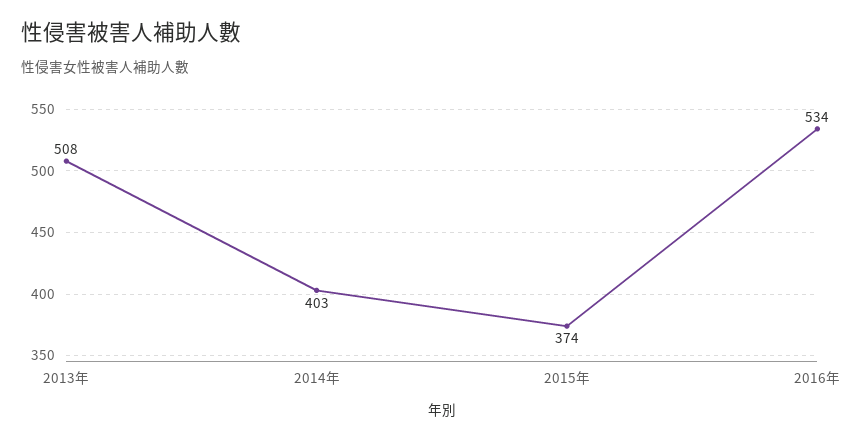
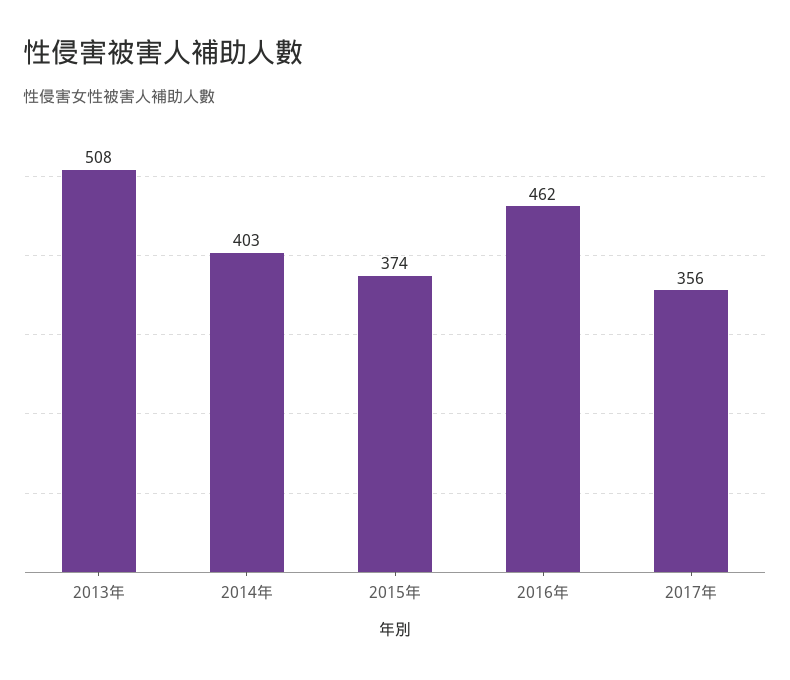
2016年: 534 -> 462
2017年: none -> 356

